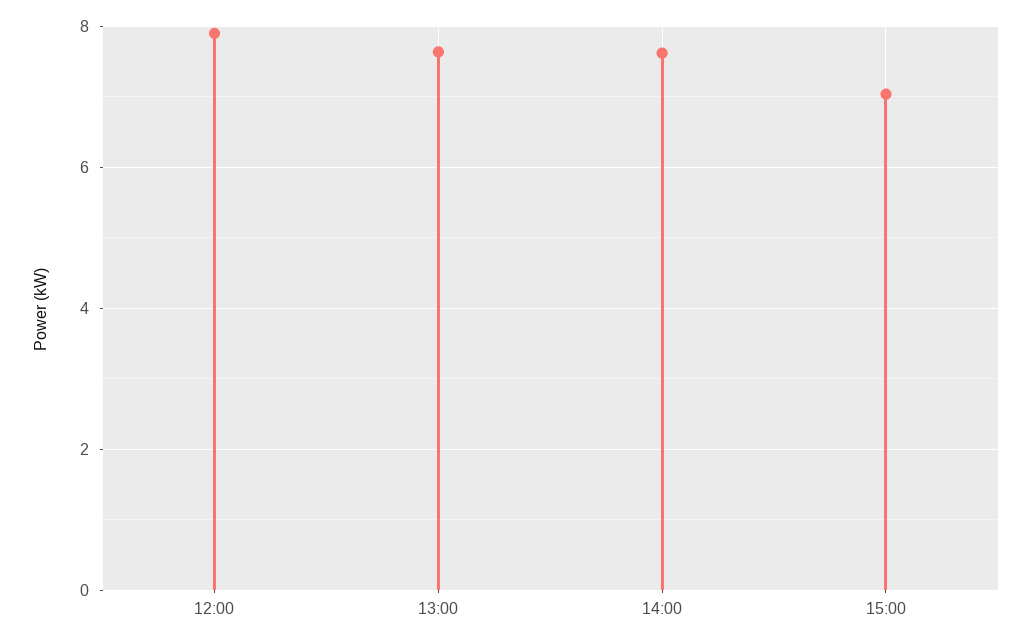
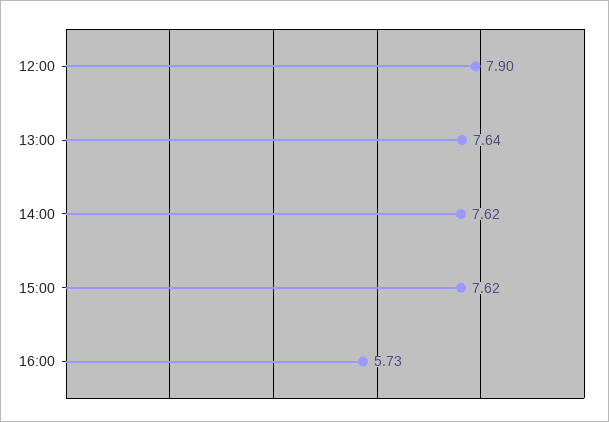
15:00: 7 -> 7.62
16:00: none -> 5.73

